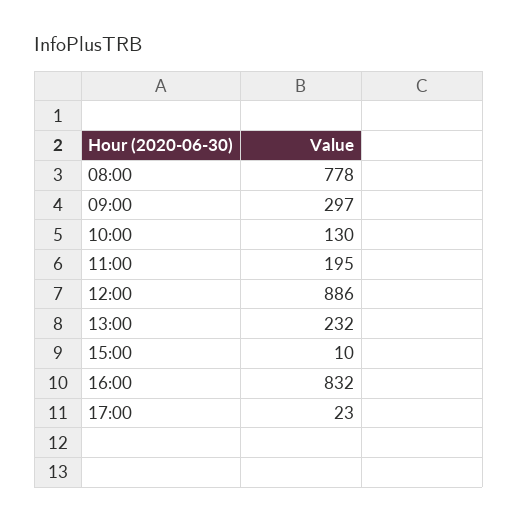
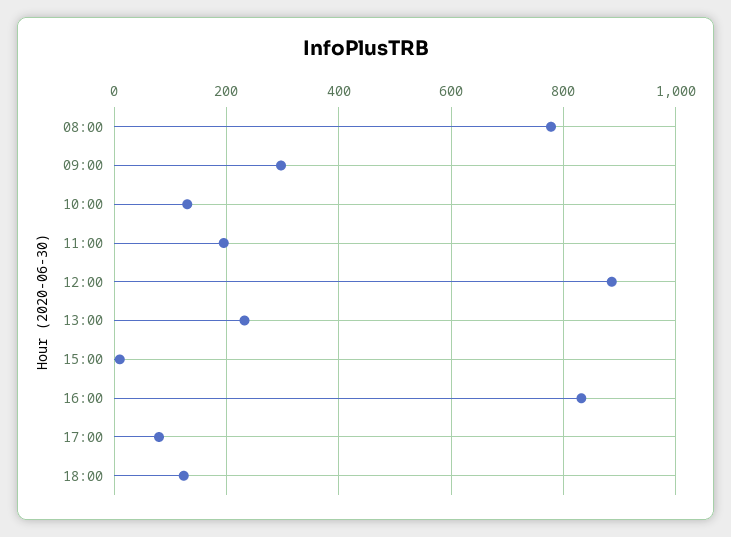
17:00: 23 -> 80
18:00: none -> 120

